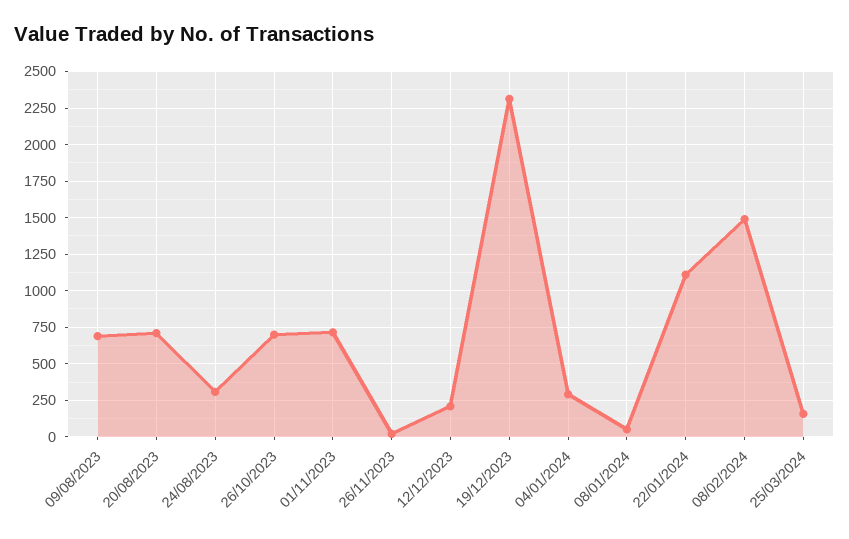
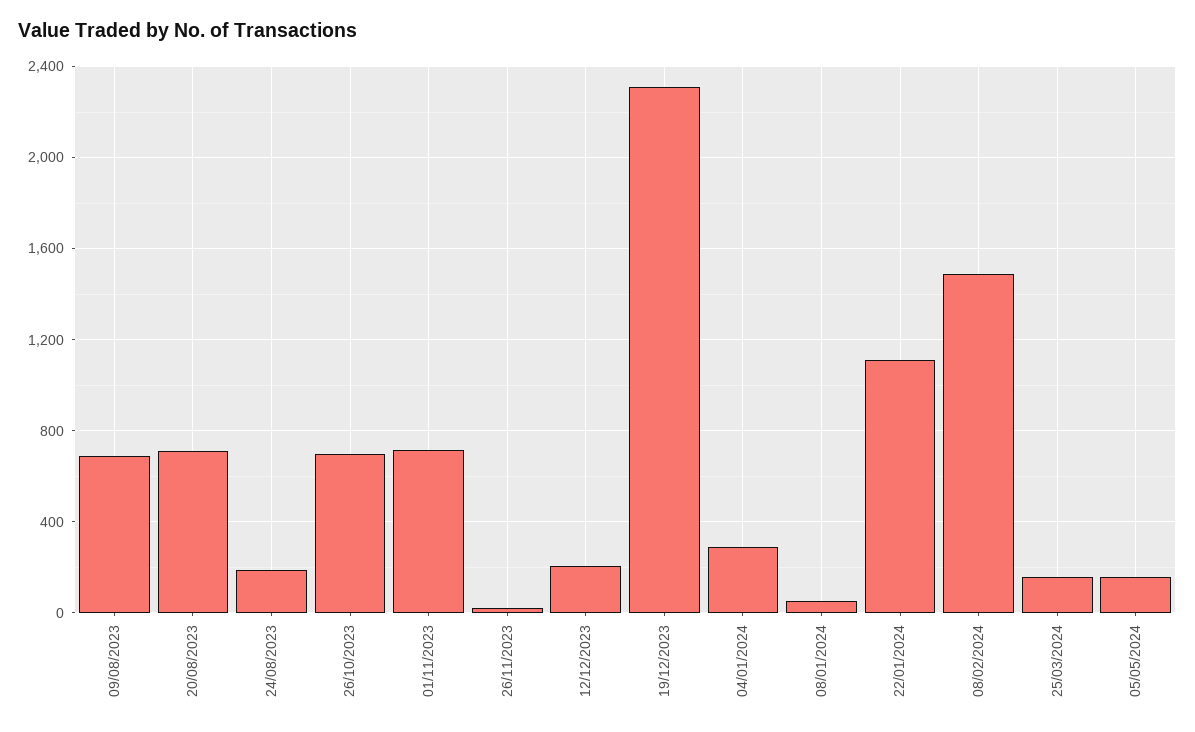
24/08/2023: 300 -> 200
05/05/2024: none -> 150

